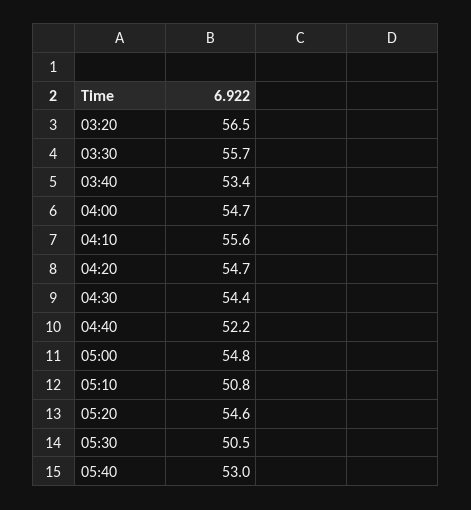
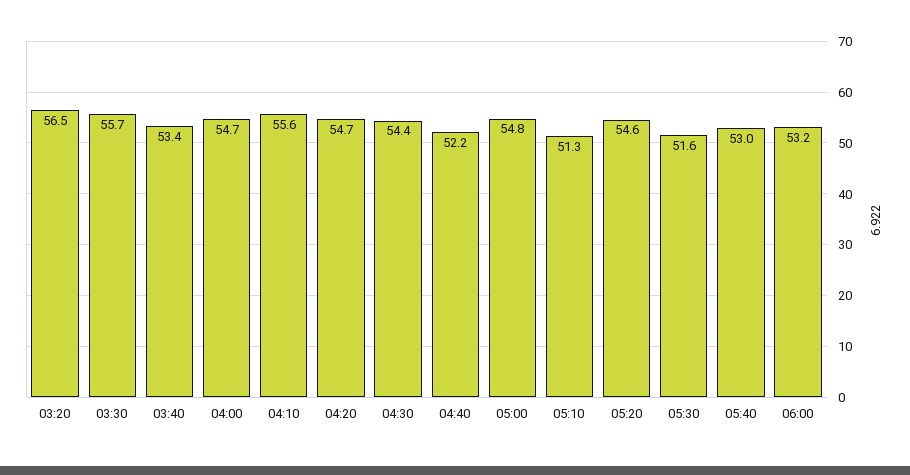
05:10: 50.8 -> 51.3
05:30: 50.5 -> 51.6
06:00: none -> 53.2

